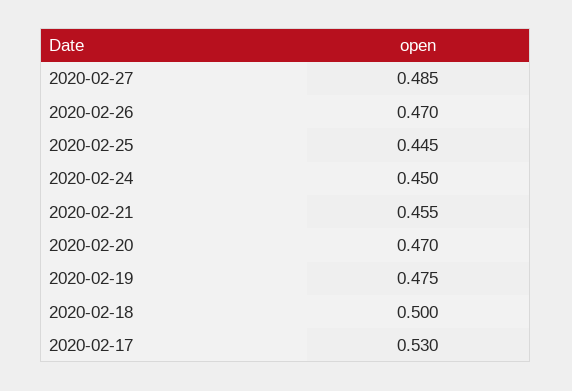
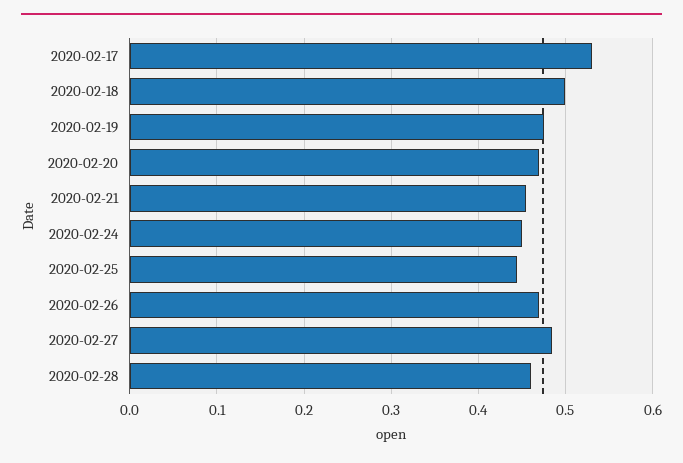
2020-02-28: none -> 0.46

